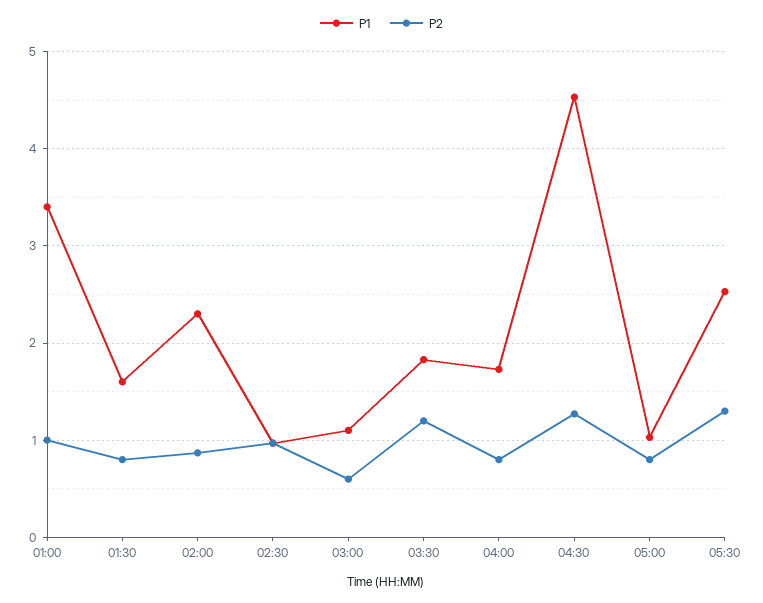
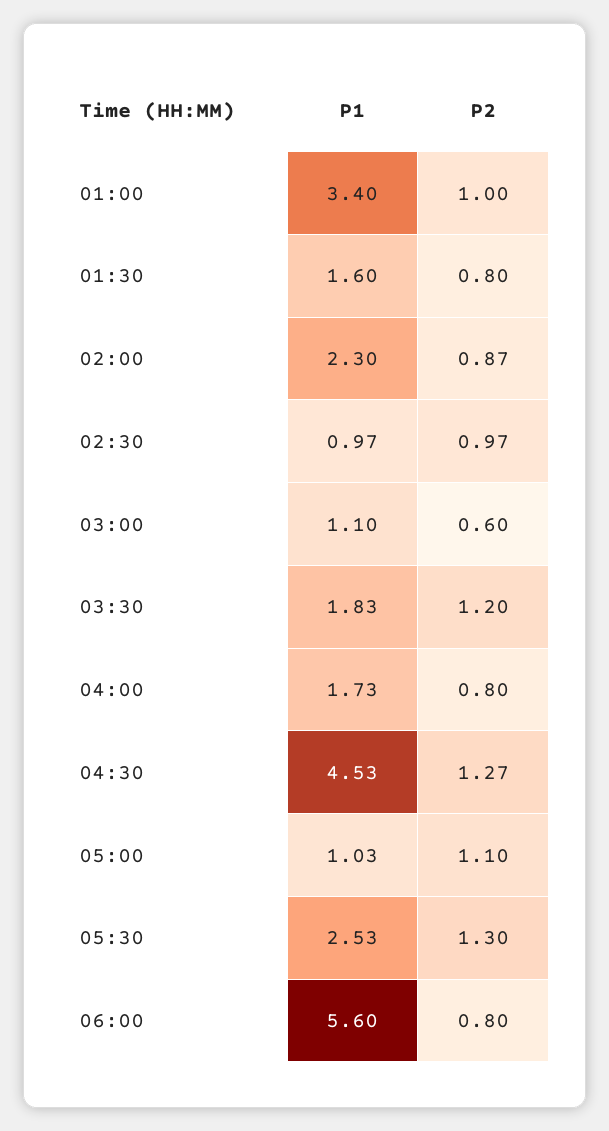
P2, 05:00: 0.8 -> 1.1
P1, 06:00: none -> 5.6
P2, 06:00: none -> 0.8

